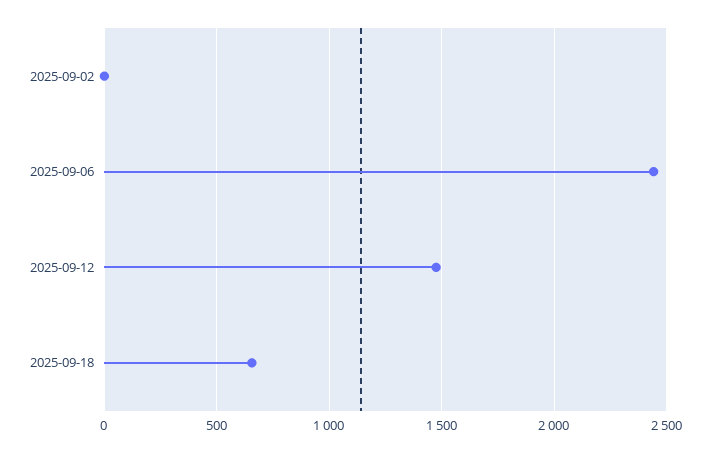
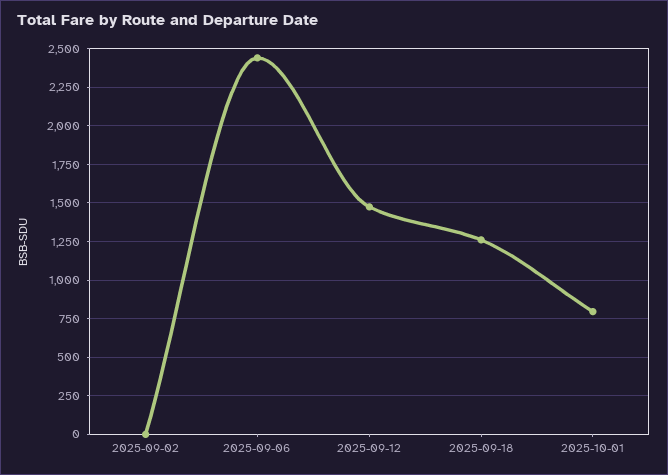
2025-09-18: 650 -> 1250
2025-10-01: none -> 800

